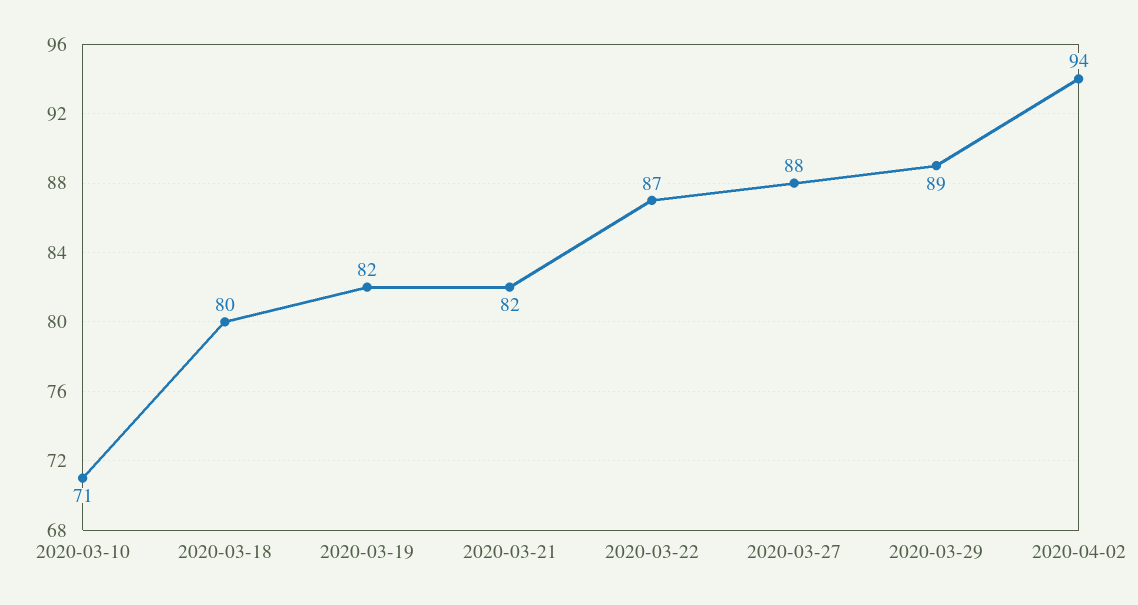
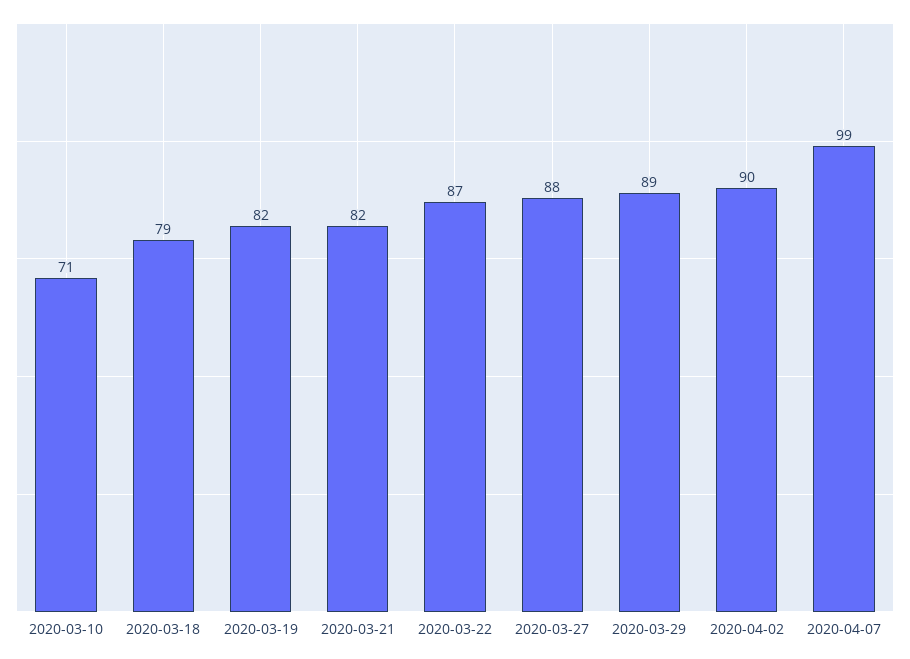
2020-03-18: 80 -> 79
2020-04-02: 94 -> 90
2020-04-07: none -> 99

